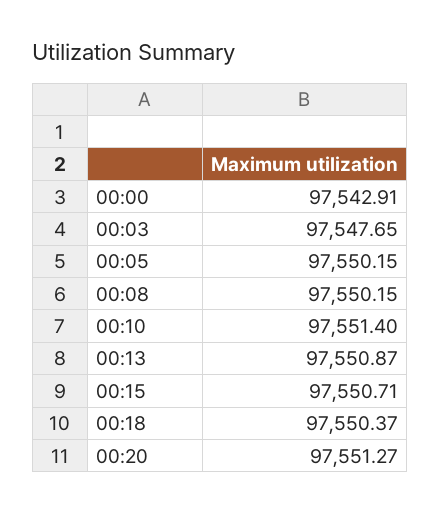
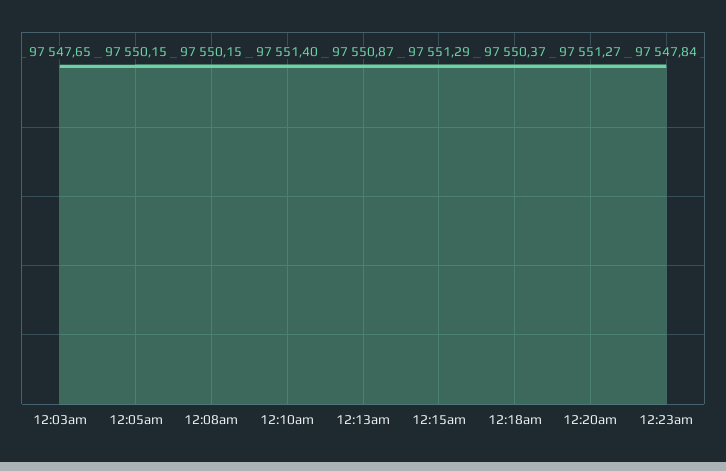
00:00: 97542.91 -> none
00:15: 97550.71 -> 97551.29
12:23am: none -> 97547.84

